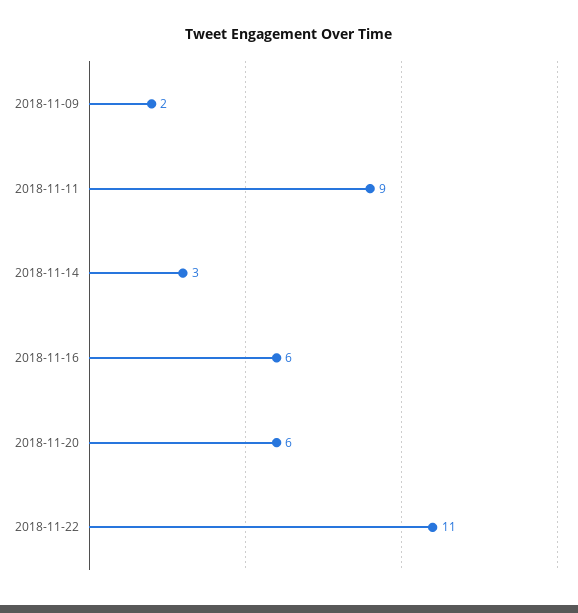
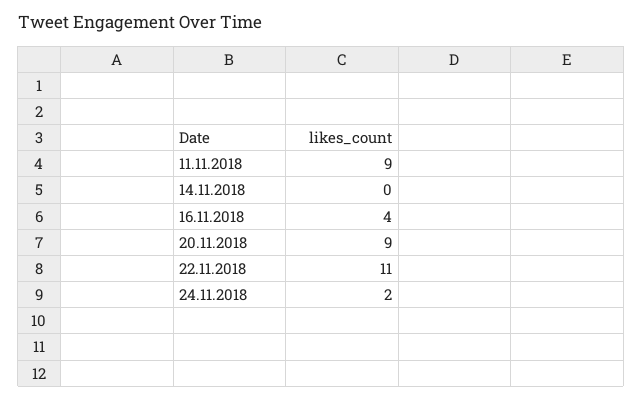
2018-11-09: 2 -> none
2018-11-14: 3 -> 0
2018-11-16: 6 -> 4
2018-11-20: 6 -> 9
24.11.2018: none -> 2

